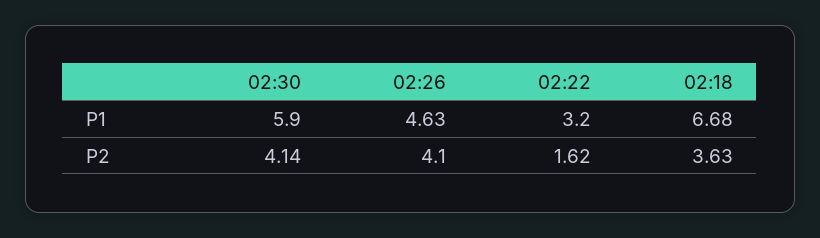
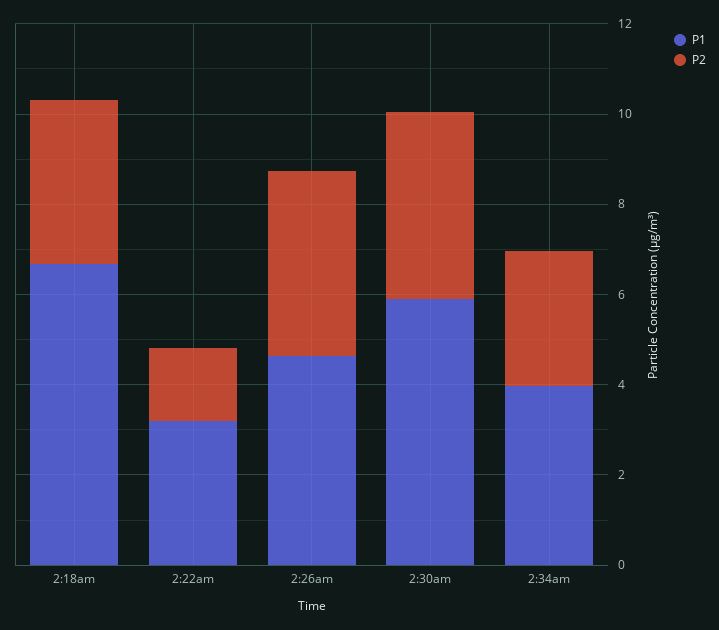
P1, 2:34am: none -> 4
P2, 2:34am: none -> 3

